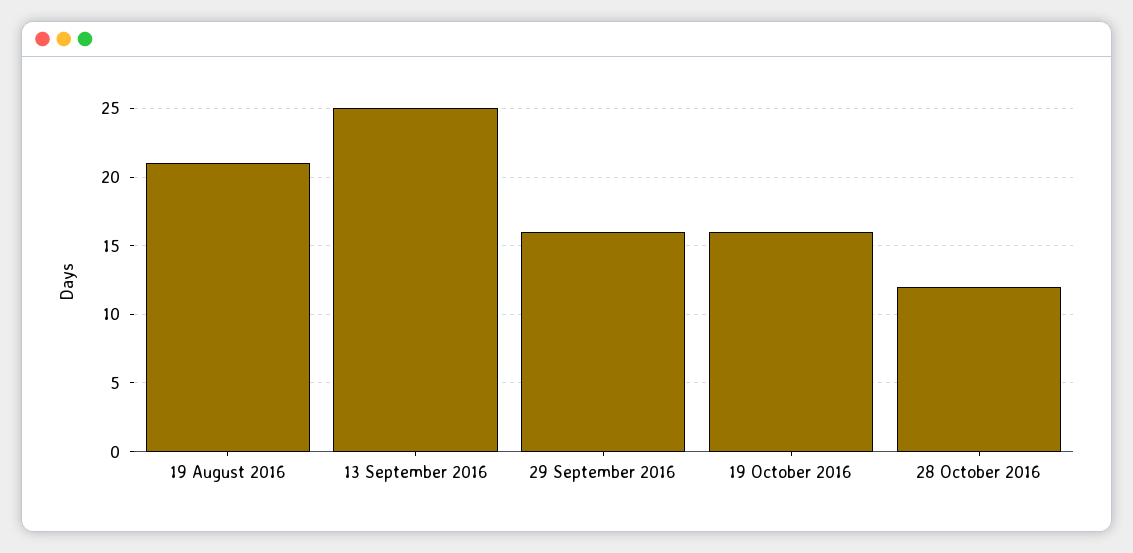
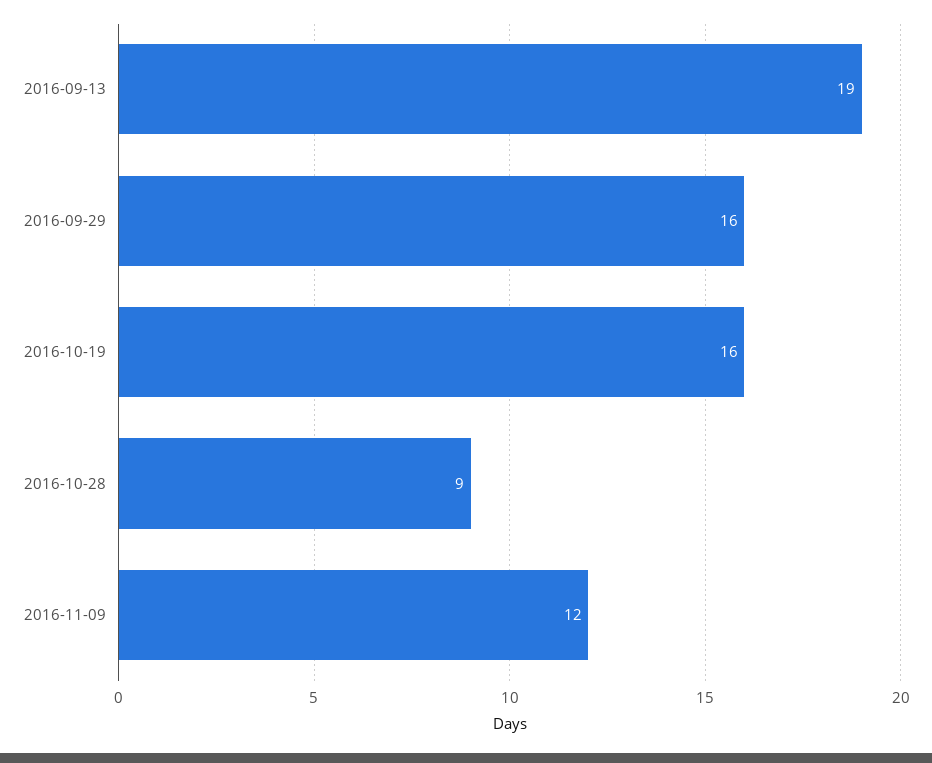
19 August 2016: 21 -> none
13 September 2016: 25 -> 19
28 October 2016: 12 -> 9
2016-11-09: none -> 12

